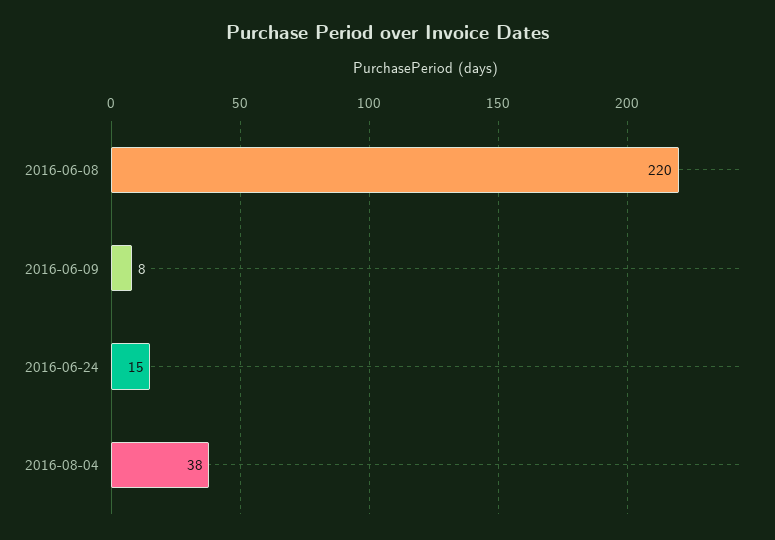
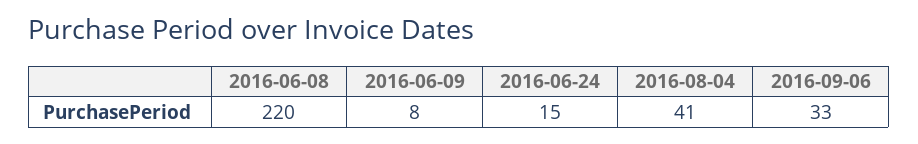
2016-08-04: 38 -> 41
2016-09-06: none -> 33

